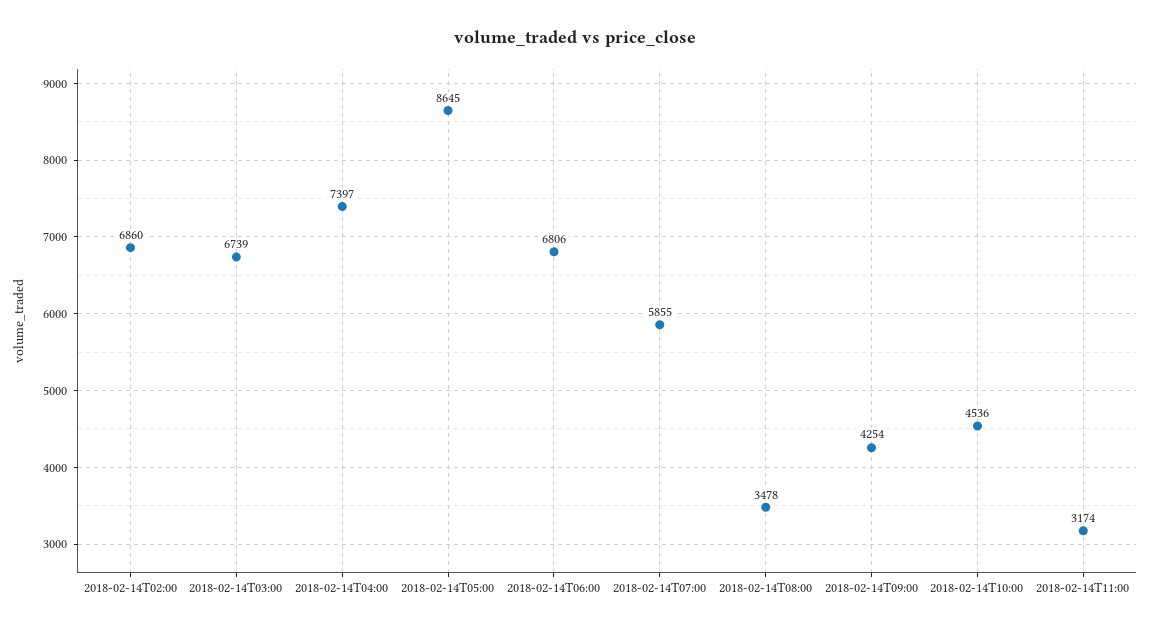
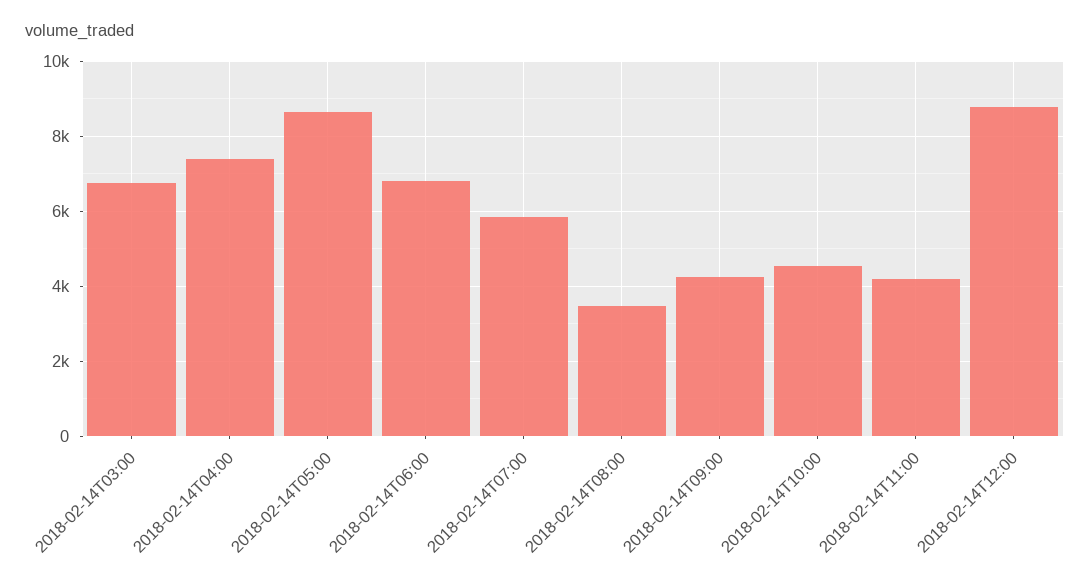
2018-02-14T02:00: 6860 -> none
2018-02-14T11:00: 3174 -> 4200
2018-02-14T12:00: none -> 8800

